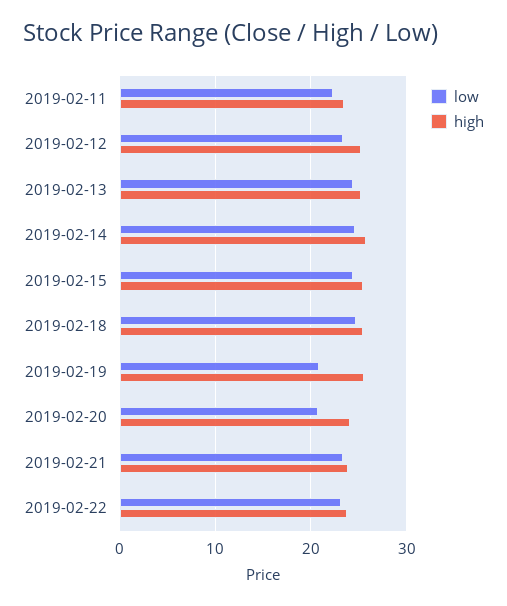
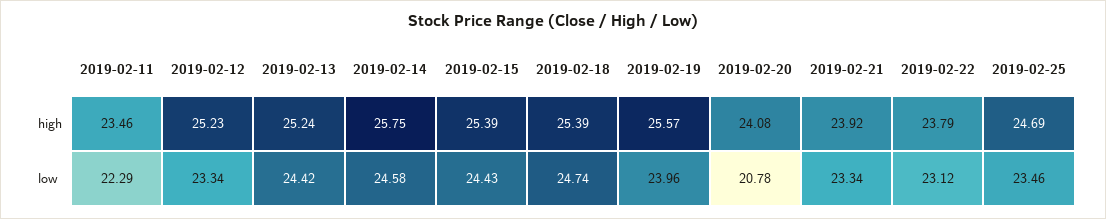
low, 2019-02-19: 21 -> 23.96
high, 2019-02-25: none -> 24.69
low, 2019-02-25: none -> 23.46

